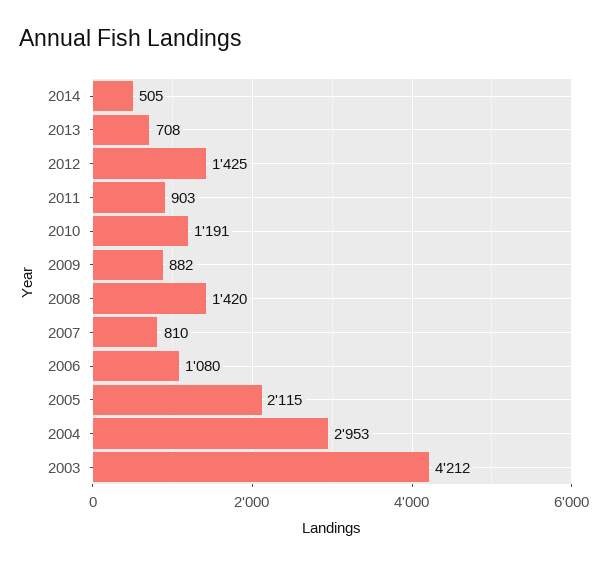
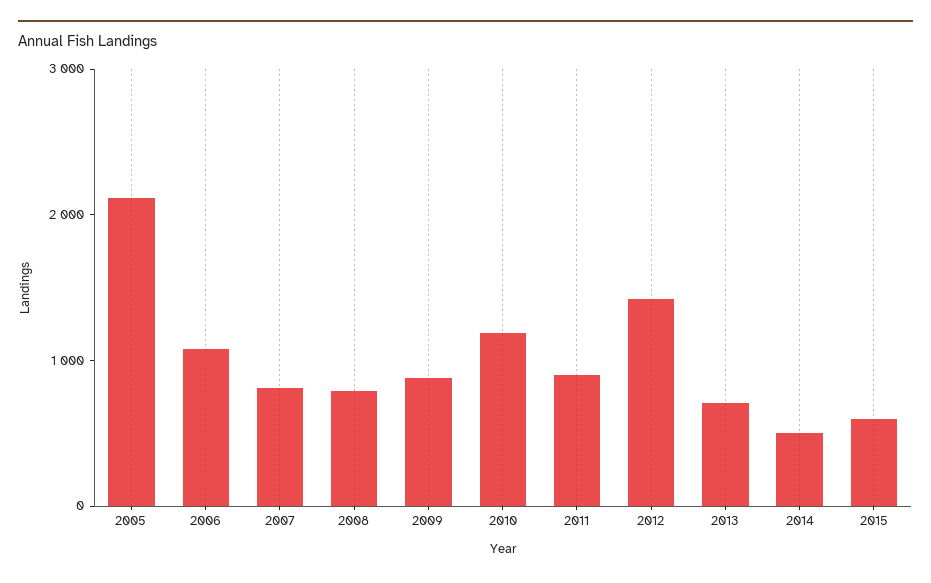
2008: 1420 -> 800
2004: 2953 -> none
2003: 4212 -> none
2015: none -> 600

